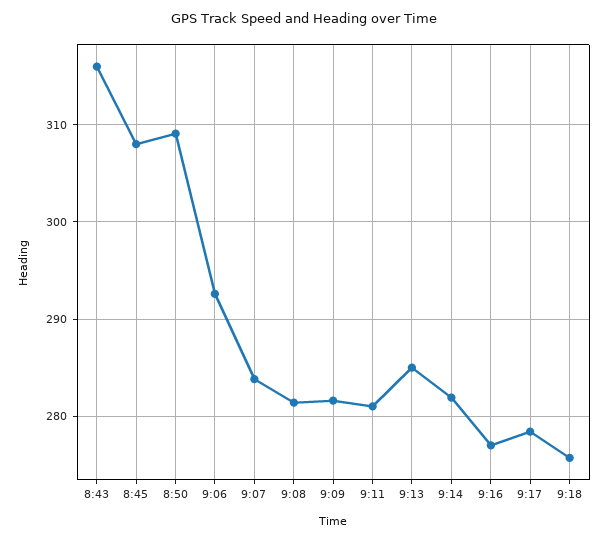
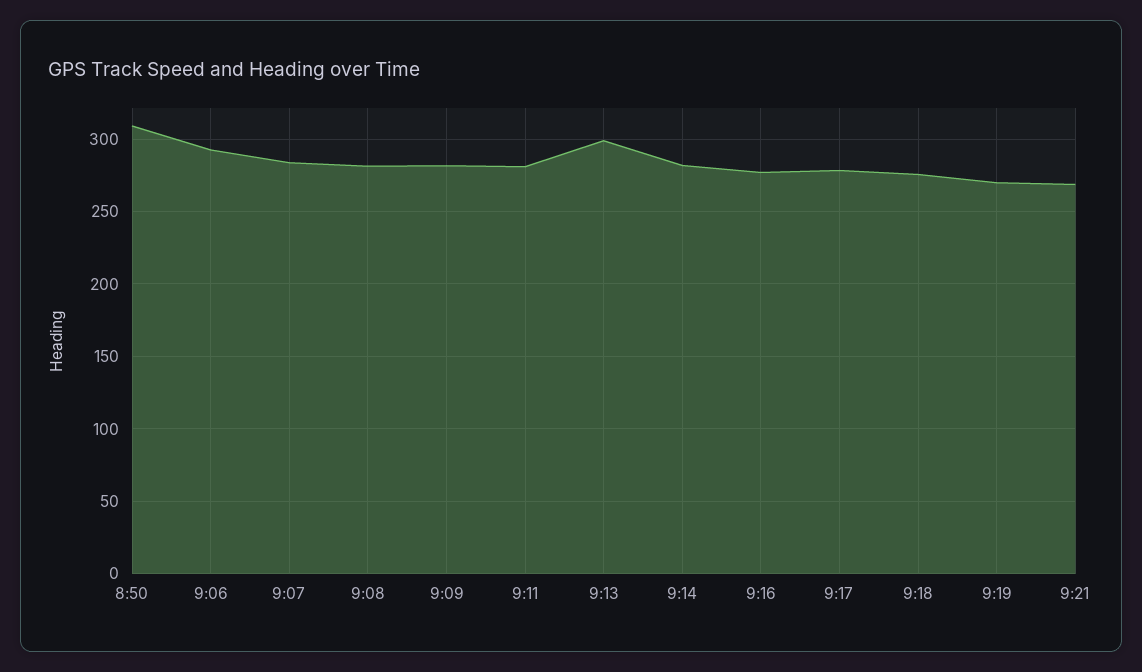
8:43: 316 -> none
8:45: 308 -> none
9:13: 285 -> 300
9:19: none -> 270
9:21: none -> 270

